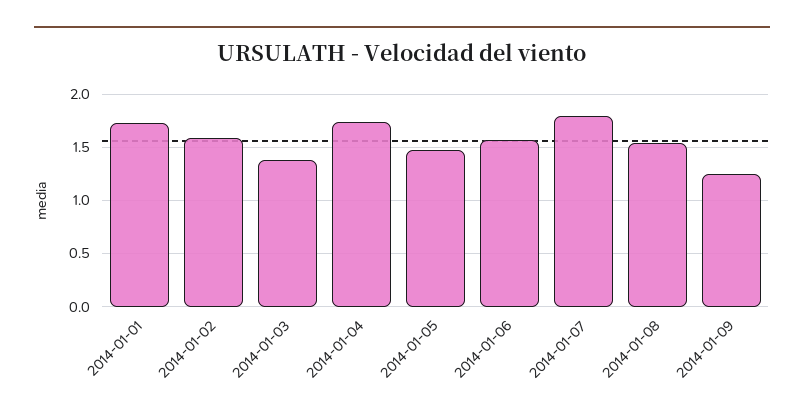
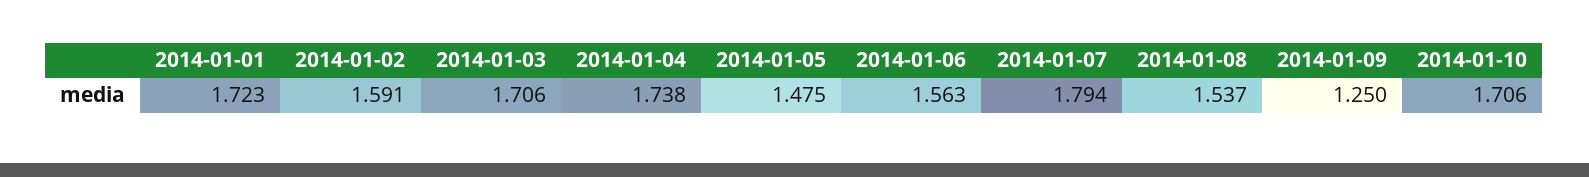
2014-01-03: 1.4 -> 1.706
2014-01-10: none -> 1.706

